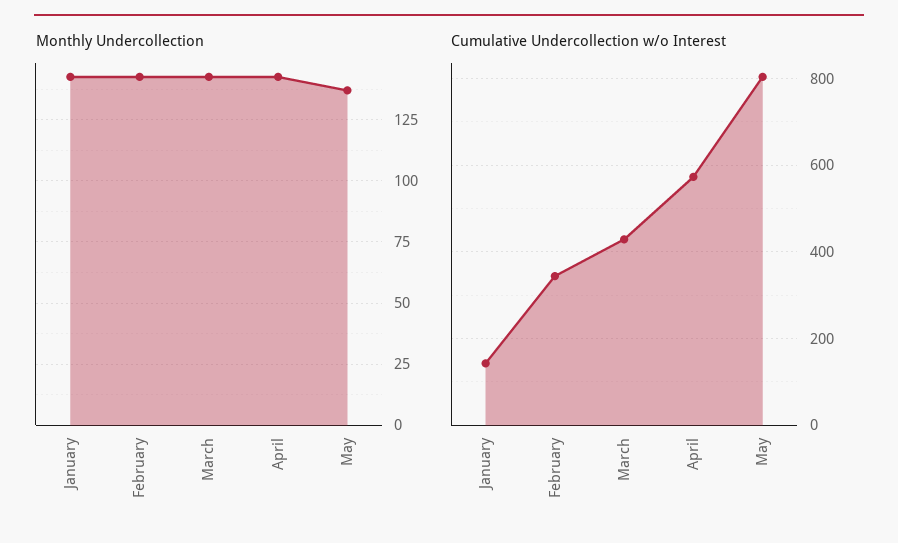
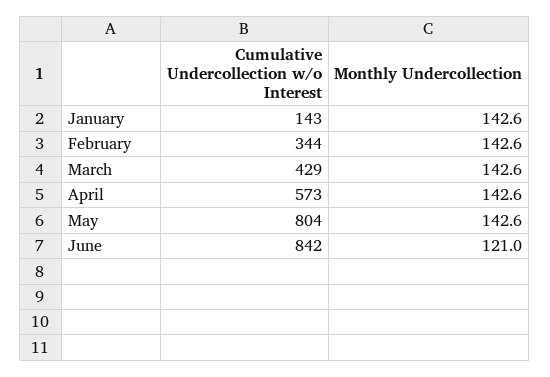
Monthly Undercollection, May: 137.5 -> 142.6
Cumulative Undercollection w/o Interest, June: none -> 842
Monthly Undercollection, June: none -> 121

